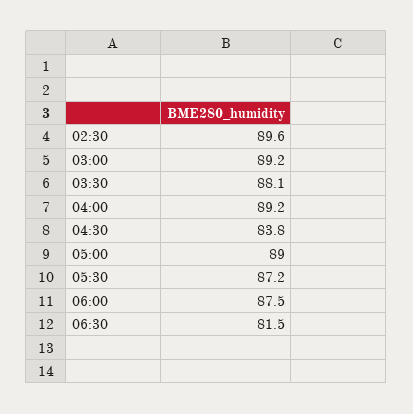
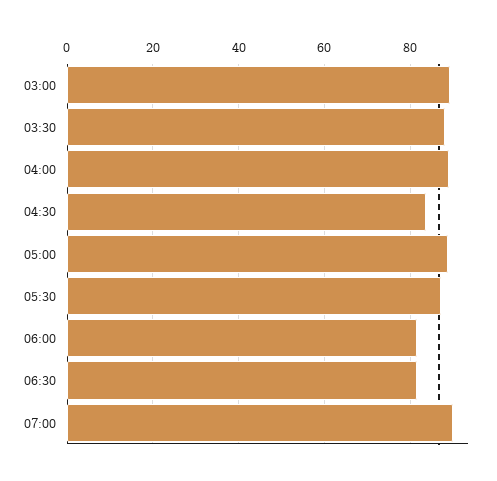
02:30: 89.6 -> none
06:00: 87.5 -> 82
07:00: none -> 90

